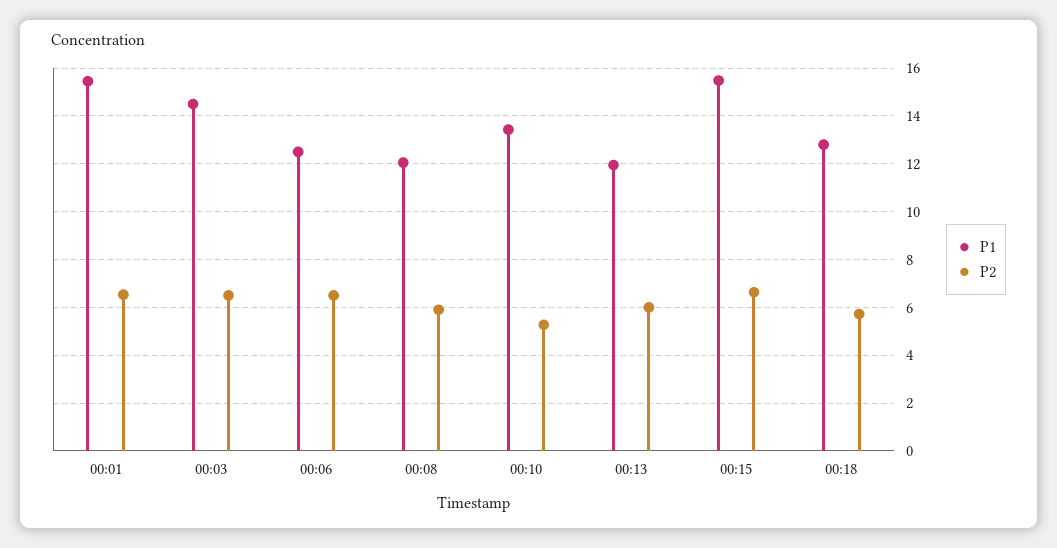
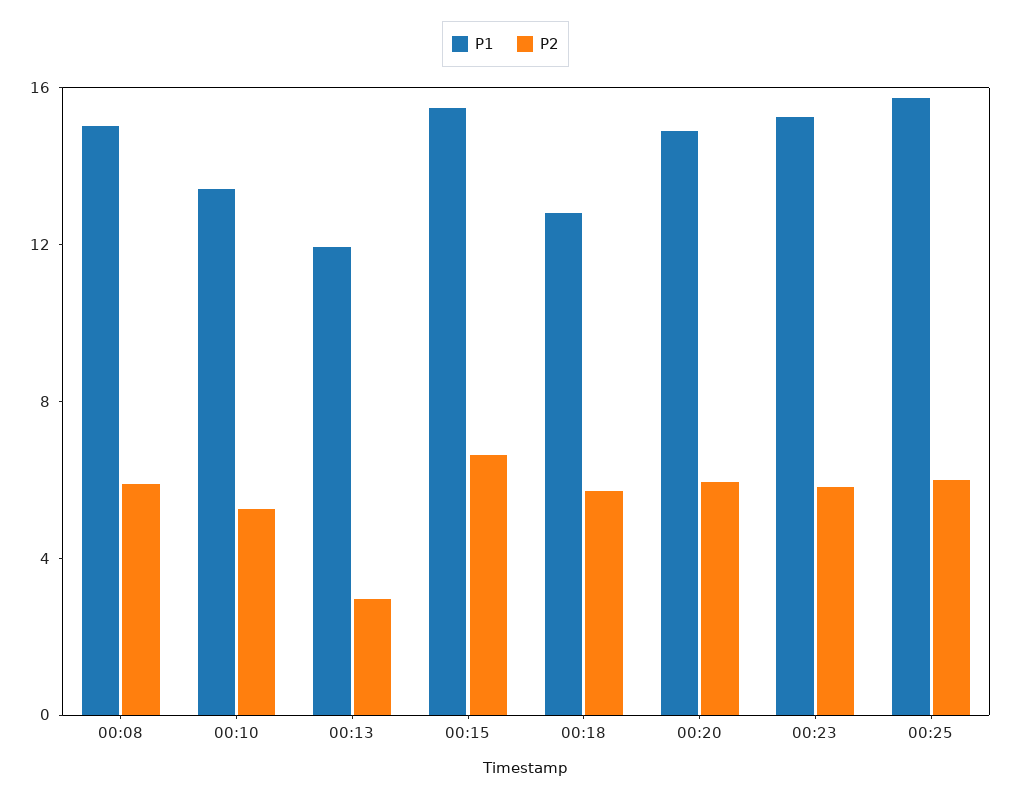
P1, 00:01: 15.5 -> none
P2, 00:01: 6.5 -> none
P1, 00:03: 14.5 -> none
P2, 00:03: 6.5 -> none
P1, 00:06: 12.5 -> none
P2, 00:06: 6.5 -> none
P1, 00:08: 12 -> 15
P2, 00:13: 6 -> 3
P1, 00:20: none -> 15
P2, 00:20: none -> 6
P1, 00:23: none -> 15
P2, 00:23: none -> 6
P1, 00:25: none -> 16
P2, 00:25: none -> 6

